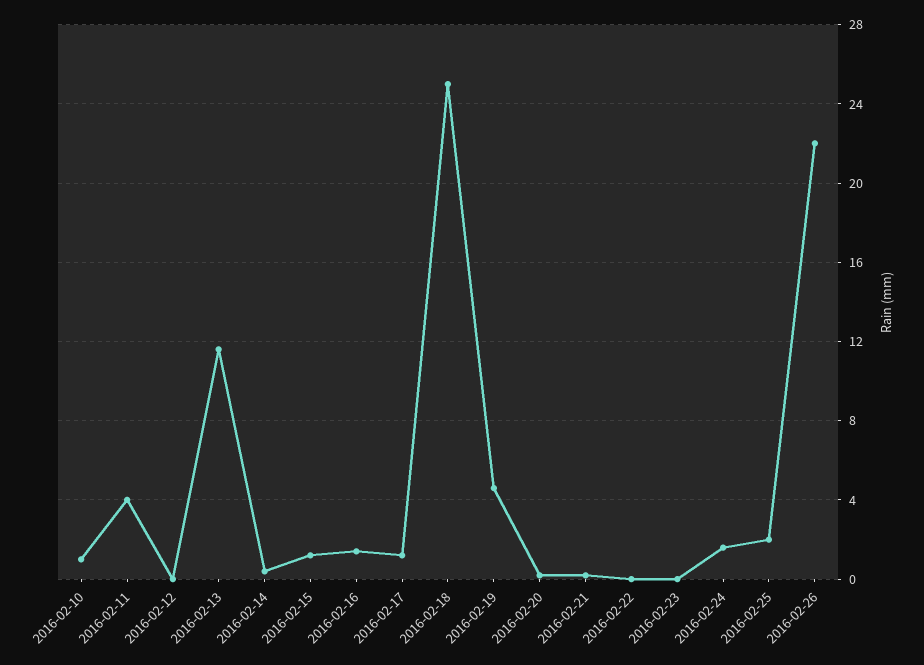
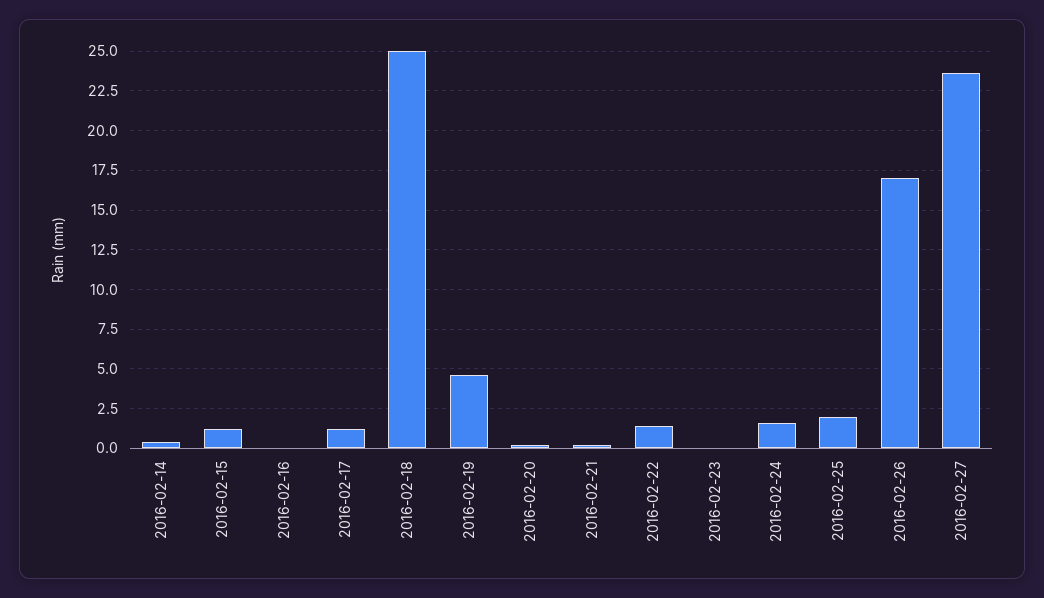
2016-02-10: 1 -> none
2016-02-11: 4 -> none
2016-02-12: 0 -> none
2016-02-13: 11.5 -> none
2016-02-16: 1.5 -> 0
2016-02-22: 0 -> 1.5
2016-02-26: 22 -> 17
2016-02-27: none -> 23.5

